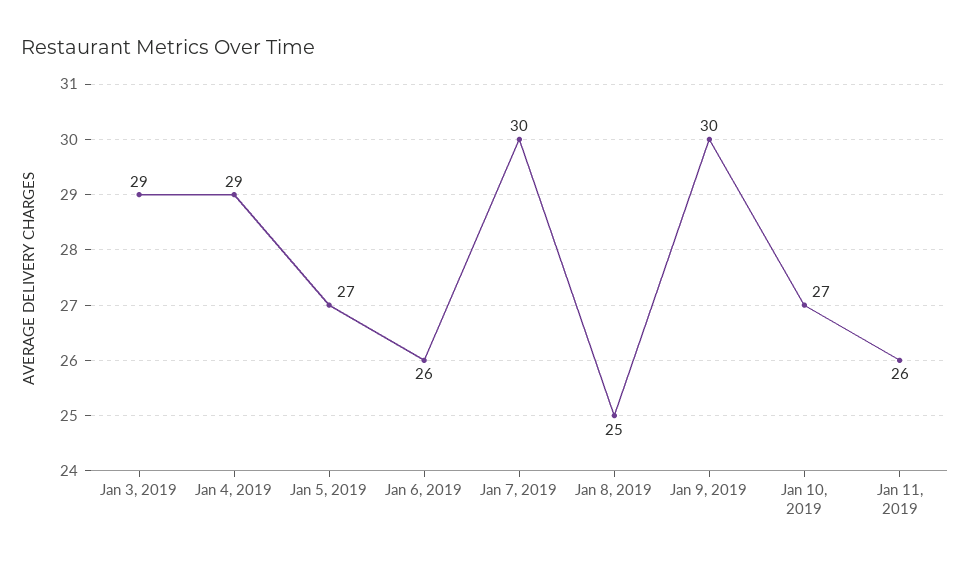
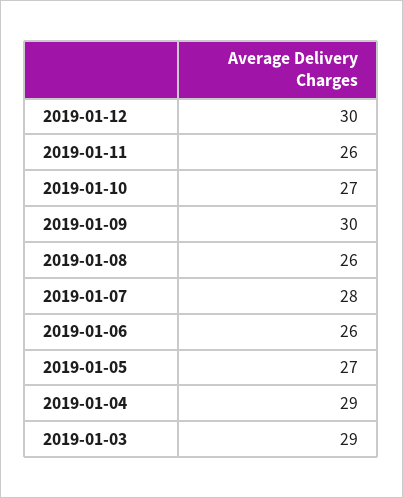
Jan 7, 2019: 30 -> 28
Jan 8, 2019: 25 -> 26
2019-01-12: none -> 30

